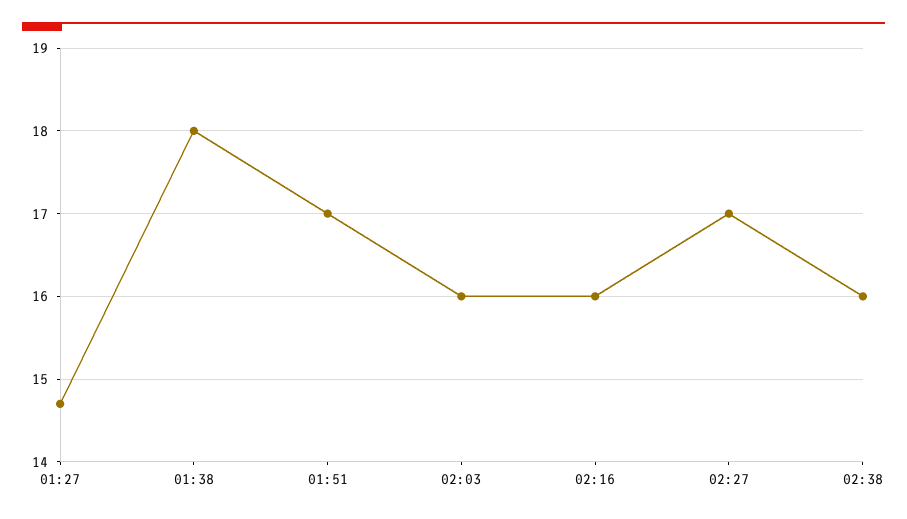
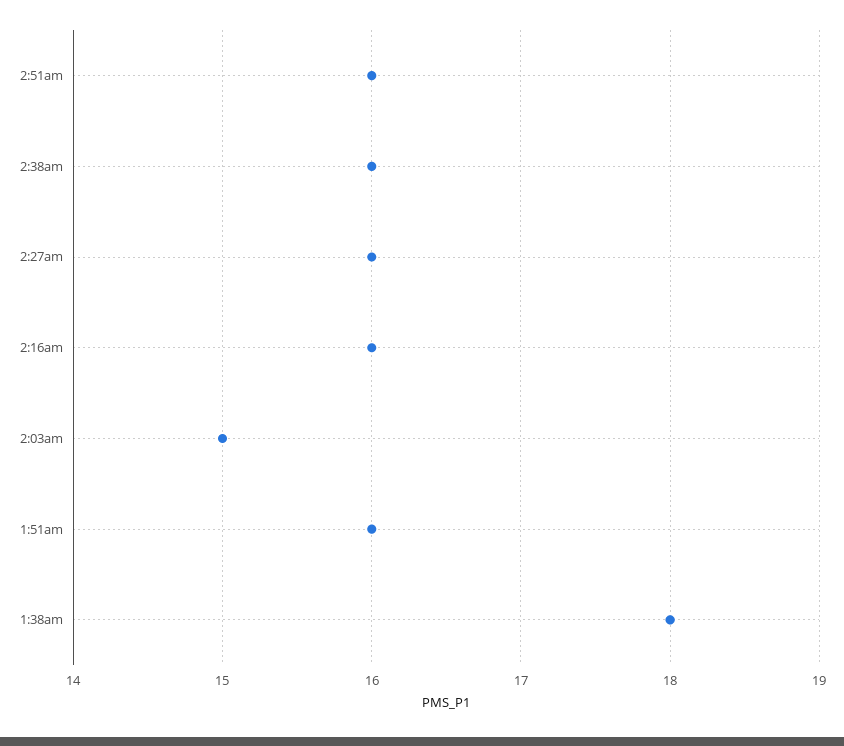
01:27: 14.7 -> none
01:51: 17 -> 16
02:03: 16 -> 15
02:27: 17 -> 16
2:51am: none -> 16

